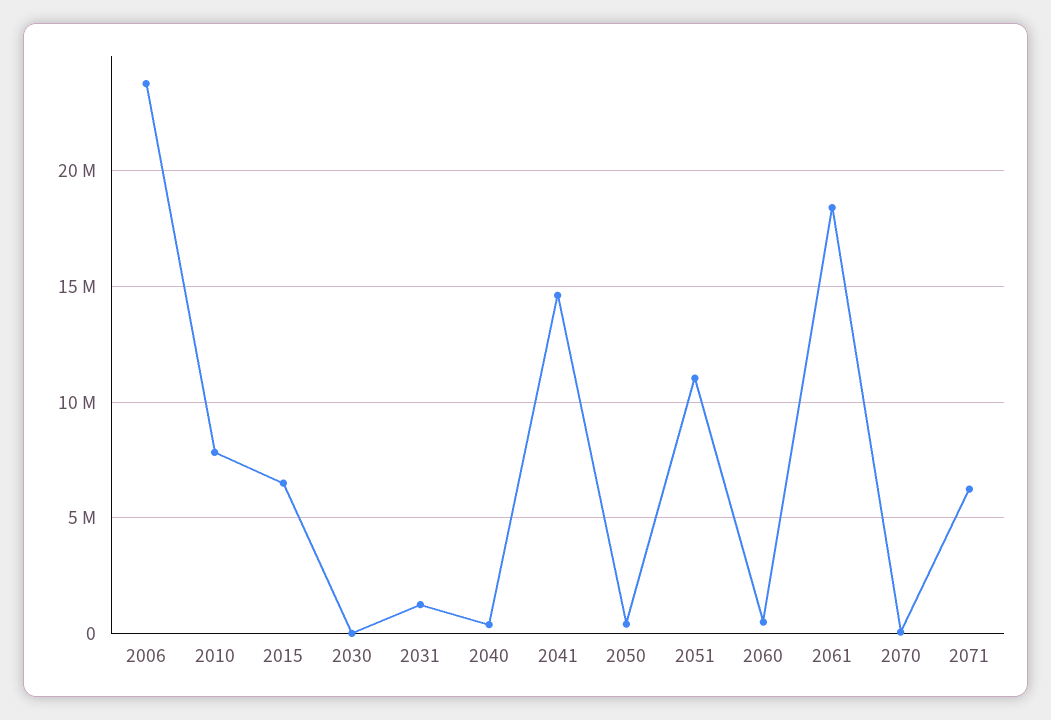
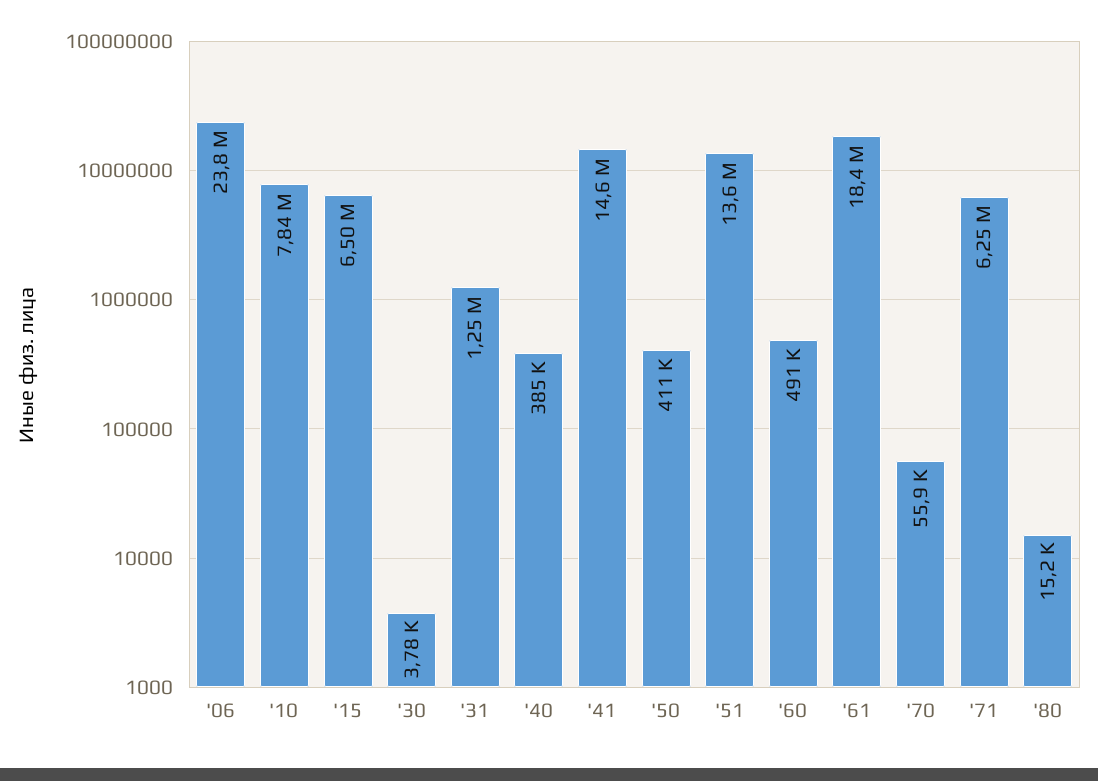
2051: 11000000 -> 13600000
'80: none -> 15200

